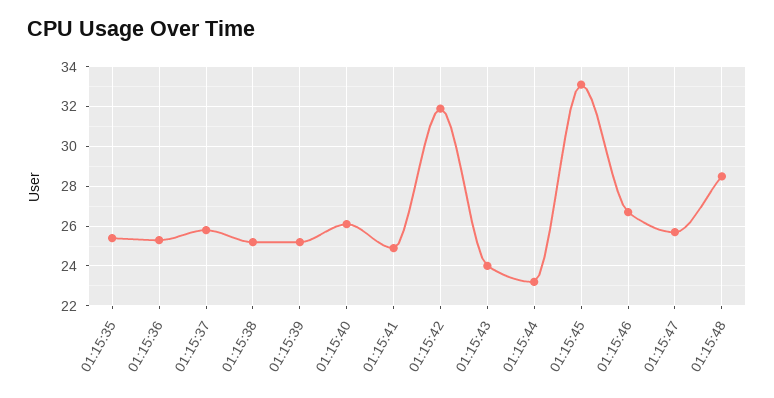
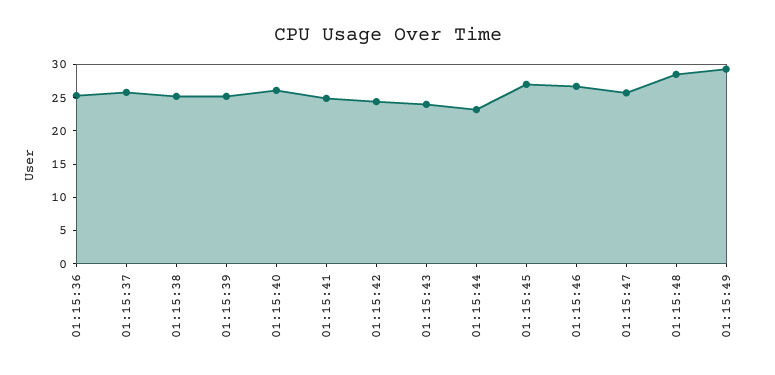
01:15:35: 25.5 -> none
01:15:42: 32 -> 25
01:15:45: 33 -> 27.5
01:15:49: none -> 30

